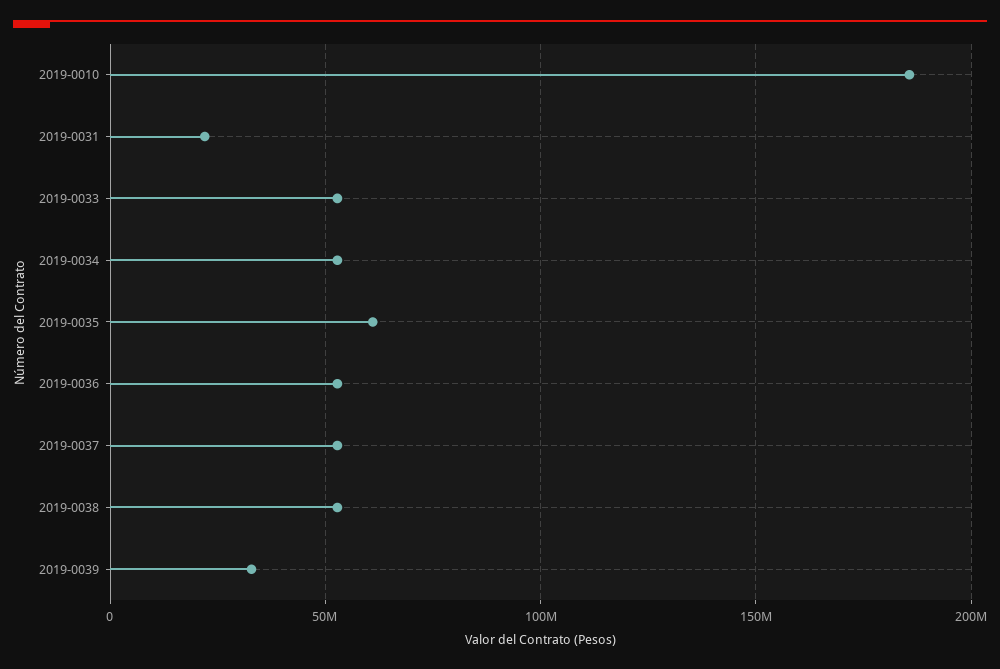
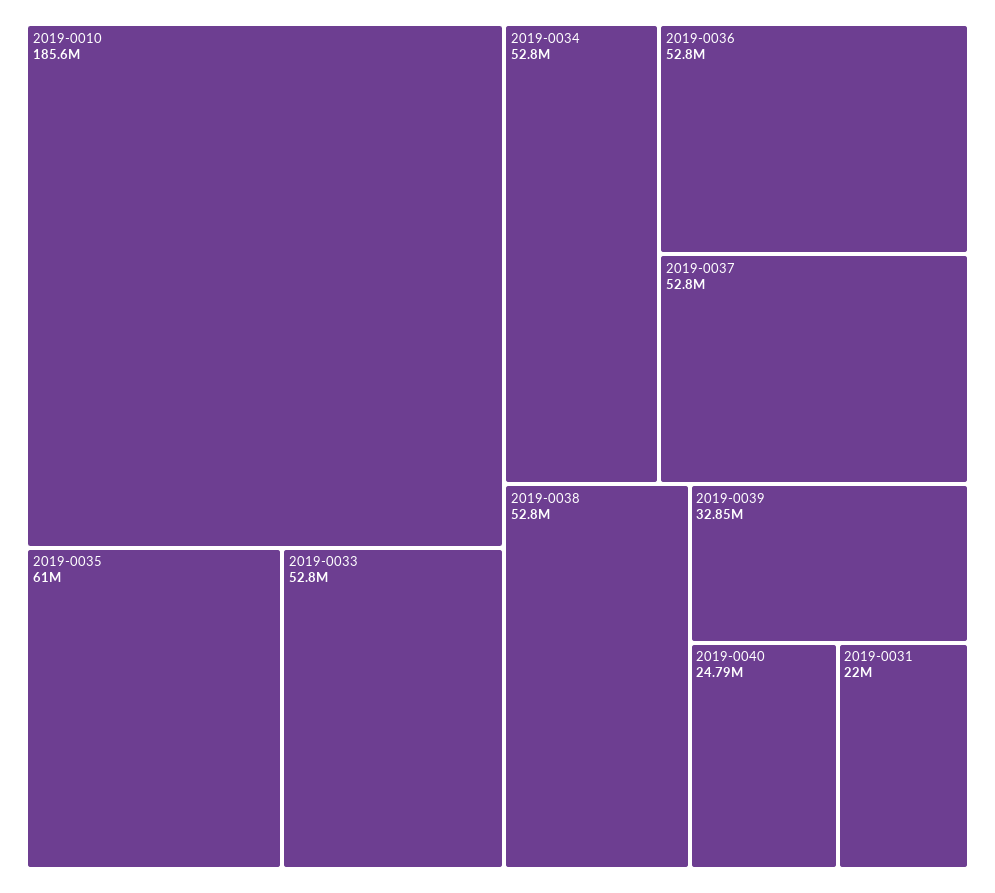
2019-0040: none -> 24790000

